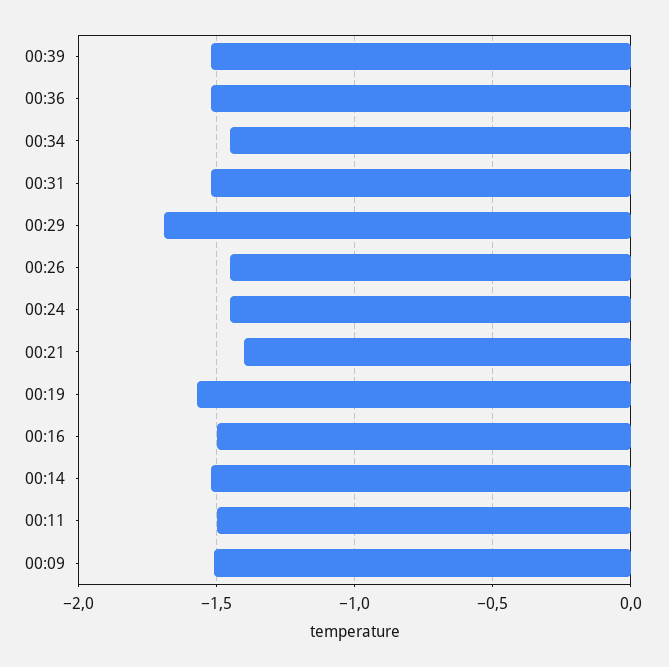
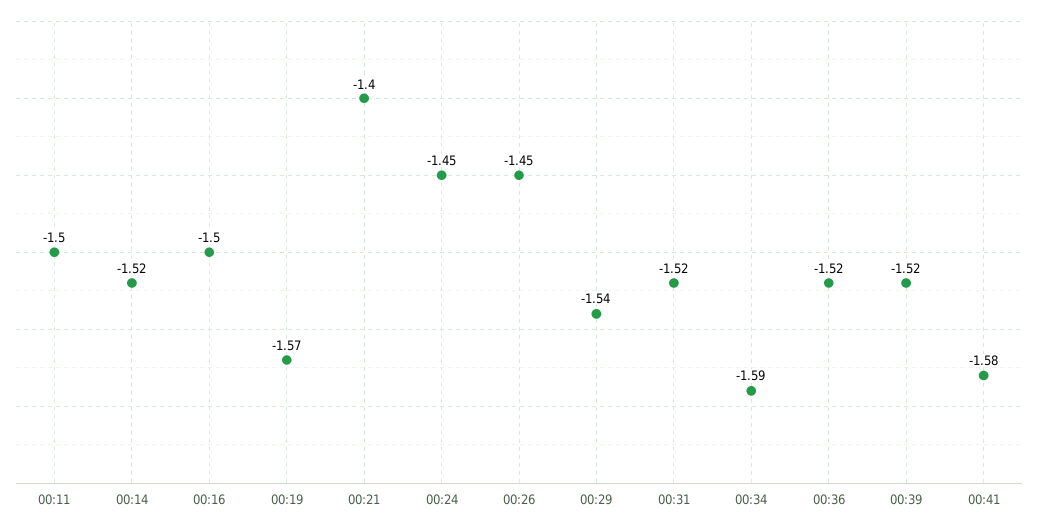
00:34: -1.45 -> -1.59
00:29: -1.7 -> -1.54
00:09: -1.5 -> none
00:41: none -> -1.58

